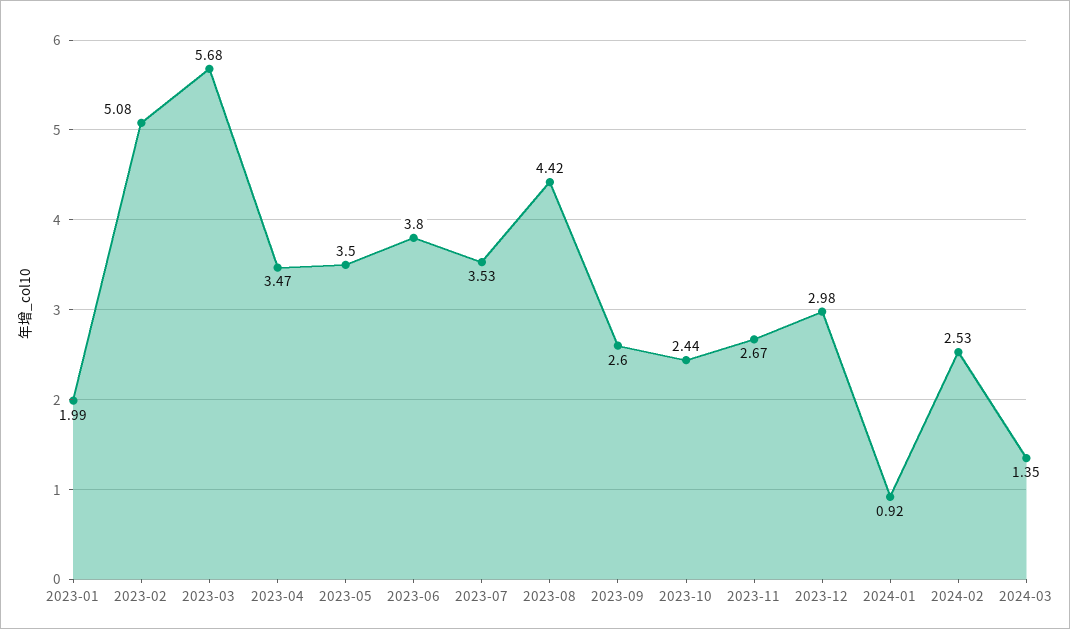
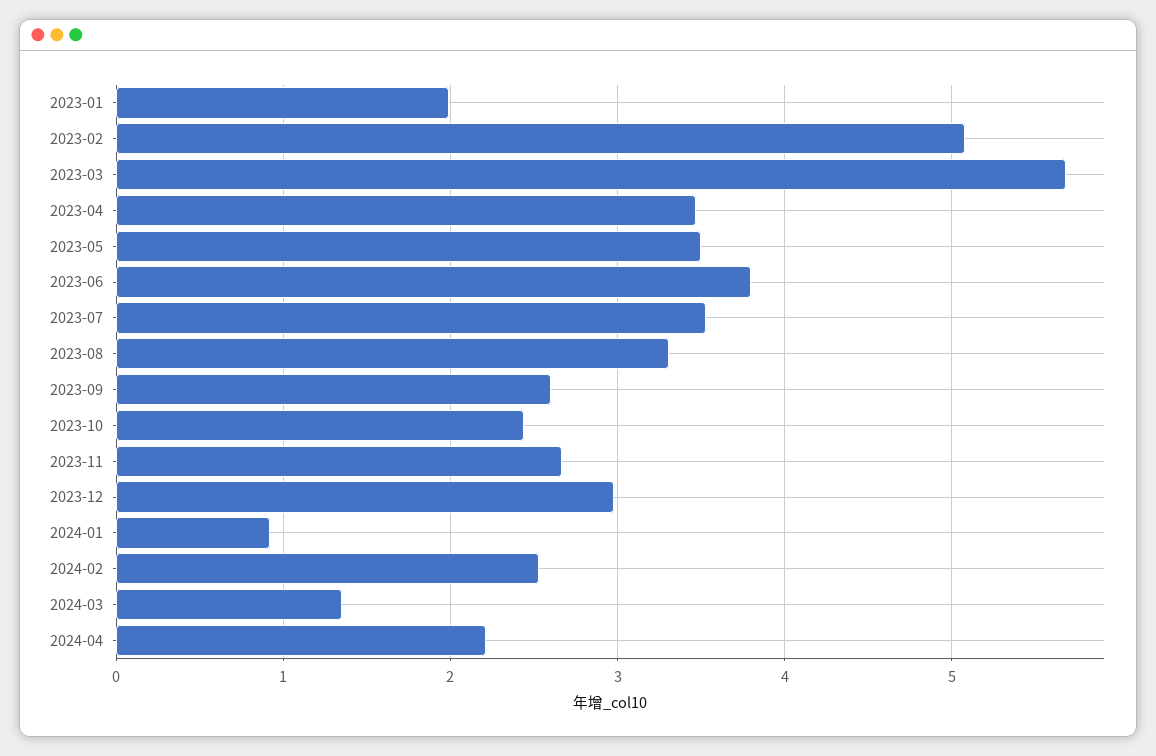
2023-08: 4.42 -> 3.3
2024-04: none -> 2.2

